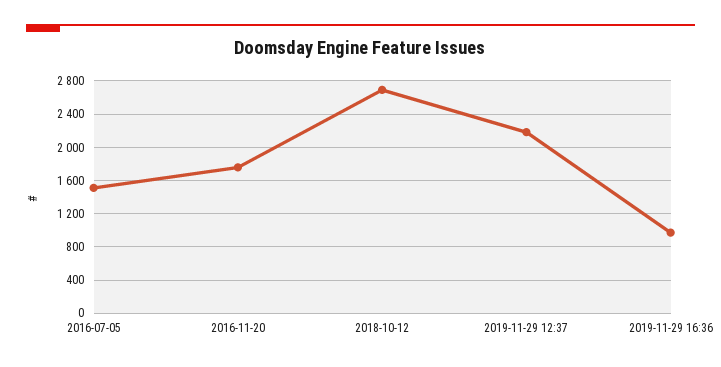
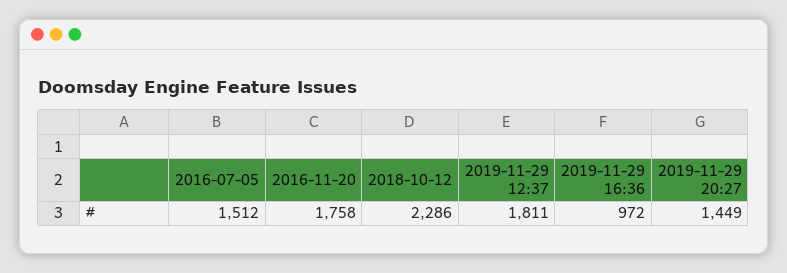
2018-10-12: 2700 -> 2286
2019-11-29 12:37: 2200 -> 1811
2019-11-29 20:27: none -> 1449

